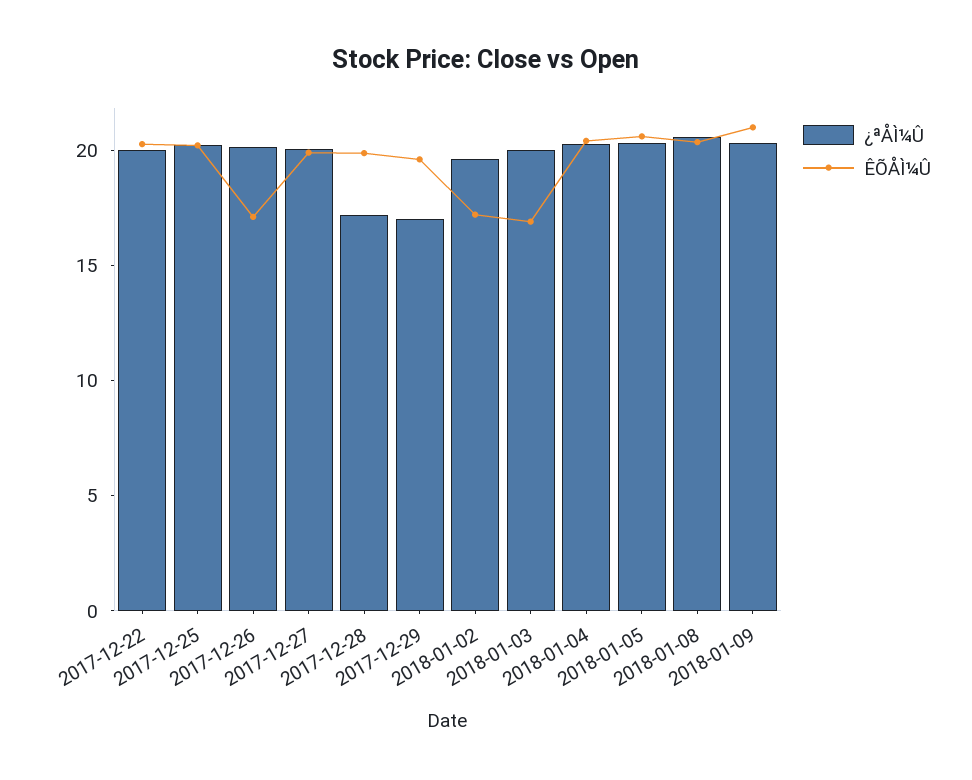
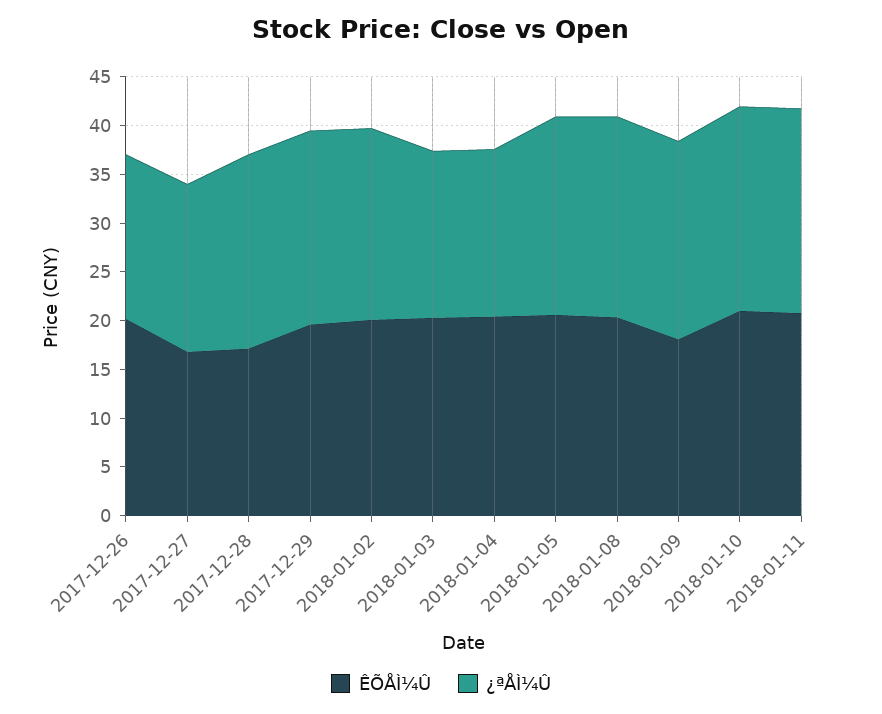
¿ªÅÌ¼Û, 2017-12-22: 20 -> none
ÊÕÅÌ¼Û, 2017-12-22: 20 -> none
¿ªÅÌ¼Û, 2017-12-25: 20 -> none
ÊÕÅÌ¼Û, 2017-12-25: 20 -> none
¿ªÅÌ¼Û, 2017-12-26: 20 -> 17
ÊÕÅÌ¼Û, 2017-12-26: 17 -> 20
¿ªÅÌ¼Û, 2017-12-27: 20 -> 17
ÊÕÅÌ¼Û, 2017-12-27: 20 -> 17
¿ªÅÌ¼Û, 2017-12-28: 17 -> 20
ÊÕÅÌ¼Û, 2017-12-28: 20 -> 17
¿ªÅÌ¼Û, 2017-12-29: 17 -> 20
ÊÕÅÌ¼Û, 2018-01-02: 17 -> 20
¿ªÅÌ¼Û, 2018-01-03: 20 -> 17
ÊÕÅÌ¼Û, 2018-01-03: 17 -> 20
¿ªÅÌ¼Û, 2018-01-04: 20 -> 17
ÊÕÅÌ¼Û, 2018-01-09: 21 -> 18
ÊÕÅÌ¼Û, 2018-01-10: none -> 21
¿ªÅÌ¼Û, 2018-01-10: none -> 21
ÊÕÅÌ¼Û, 2018-01-11: none -> 21
¿ªÅÌ¼Û, 2018-01-11: none -> 21

